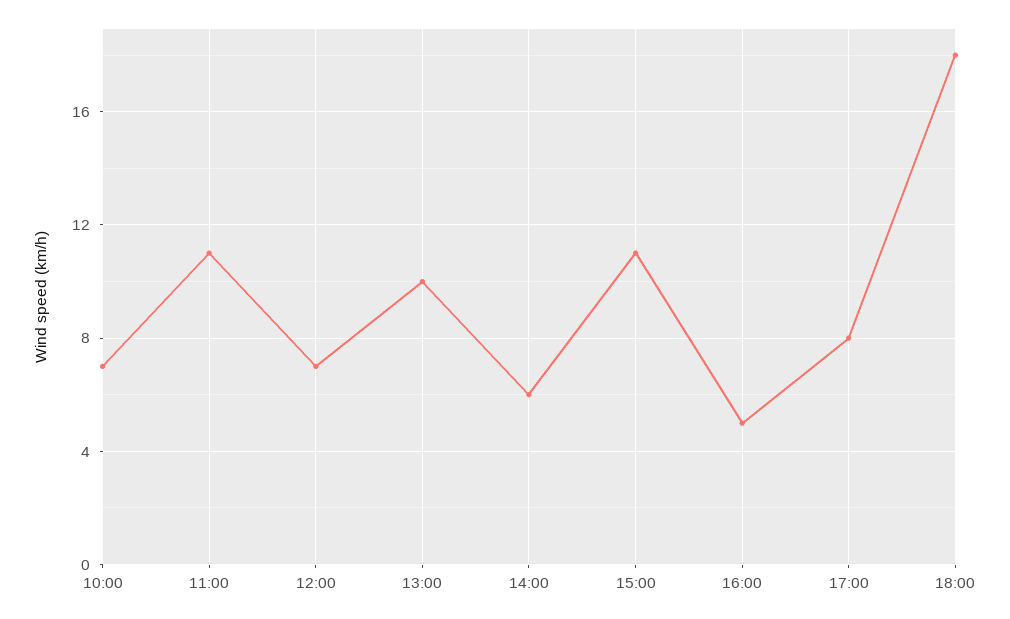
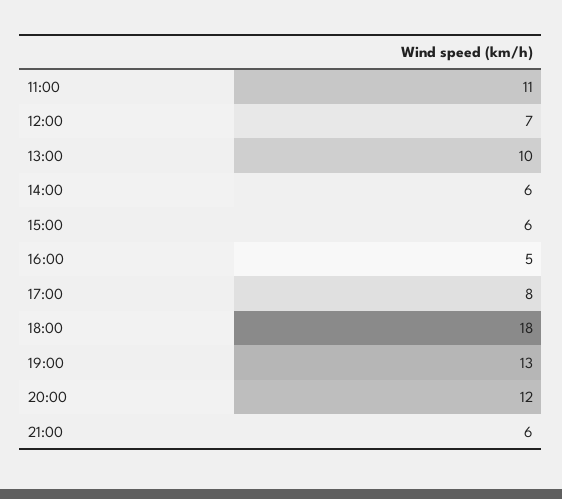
10:00: 7 -> none
15:00: 11 -> 6
19:00: none -> 13
20:00: none -> 12
21:00: none -> 6

